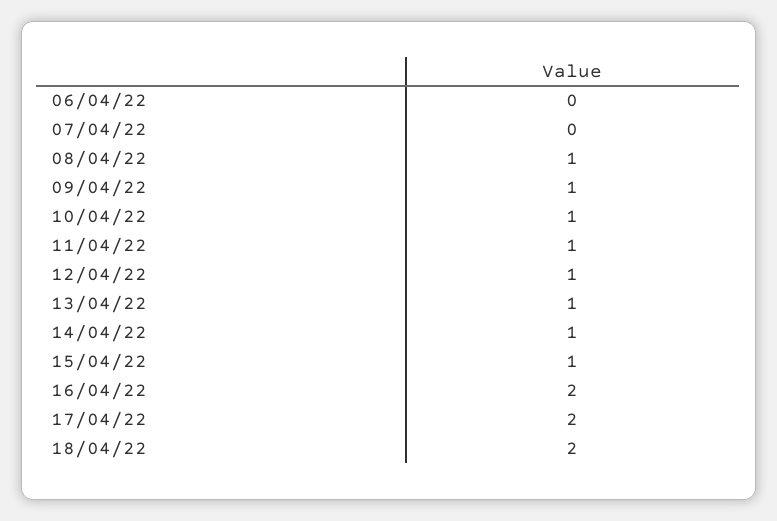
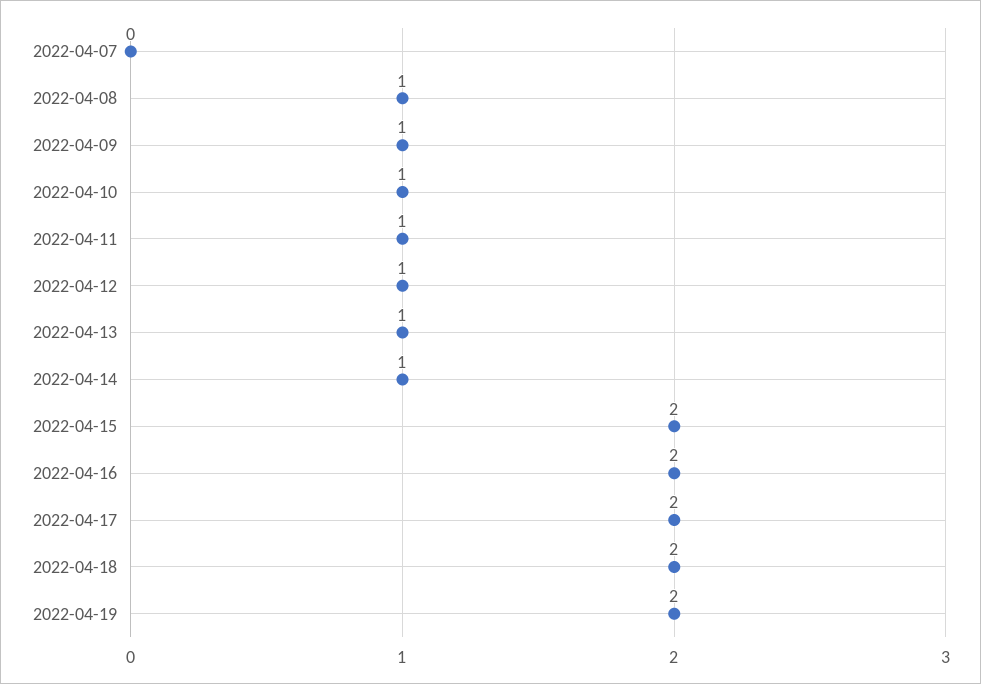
06/04/22: 0 -> none
15/04/22: 1 -> 2
2022-04-19: none -> 2

